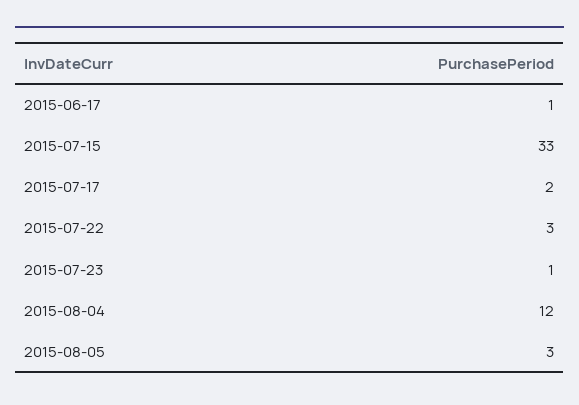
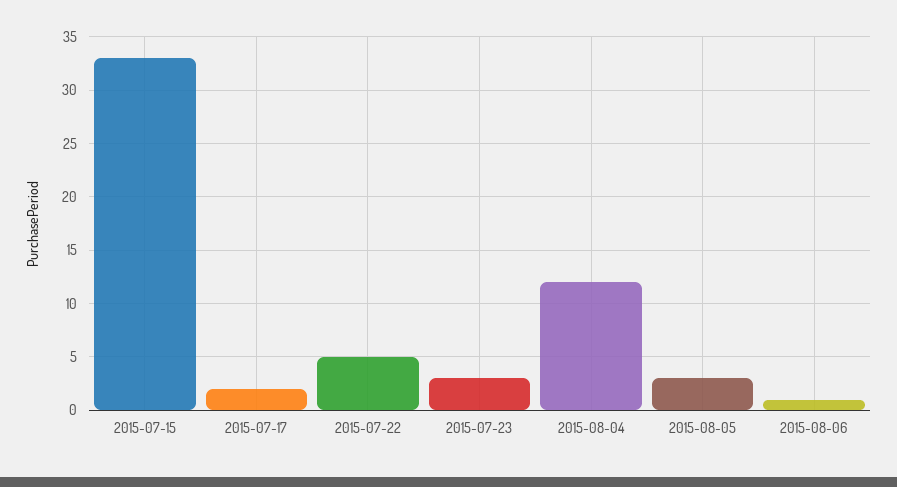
2015-06-17: 1 -> none
2015-07-22: 3 -> 5
2015-07-23: 1 -> 3
2015-08-06: none -> 1

